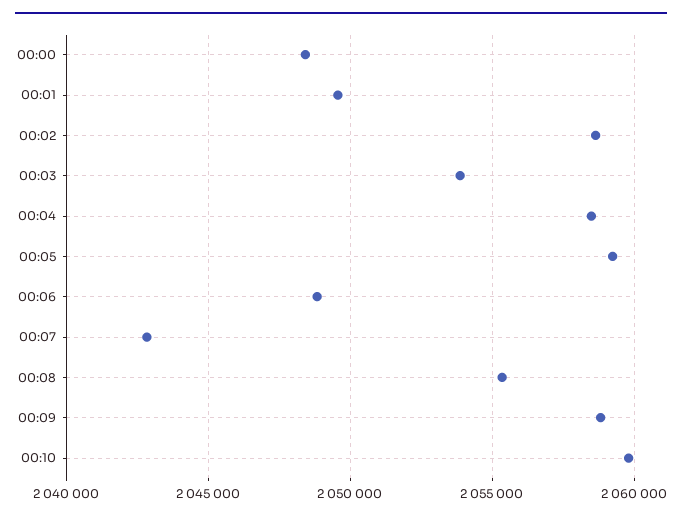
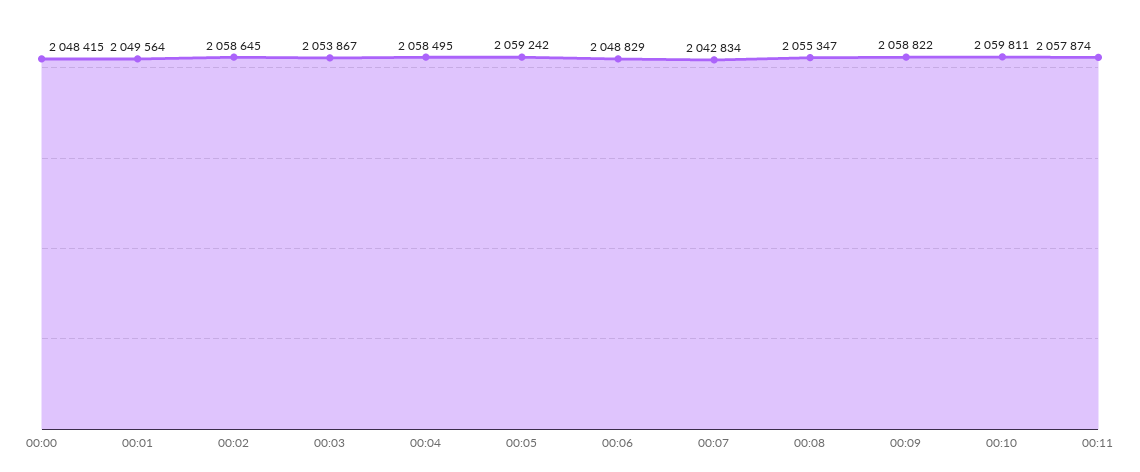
00:11: none -> 2057874

